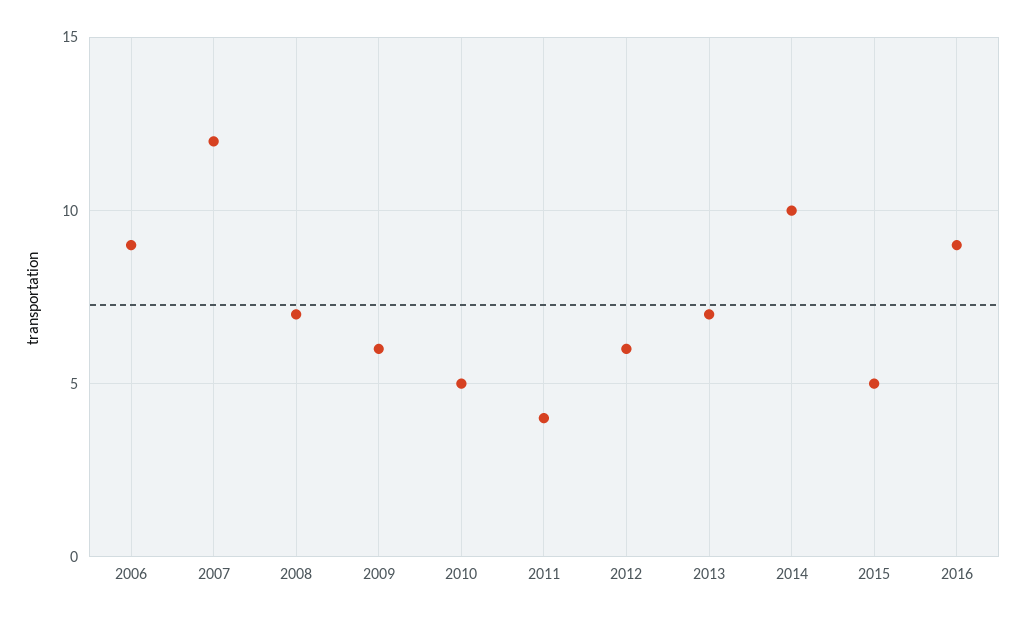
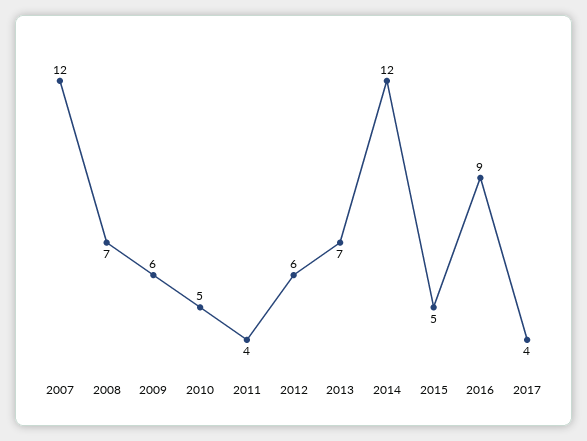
2006: 9 -> none
2014: 10 -> 12
2017: none -> 4

